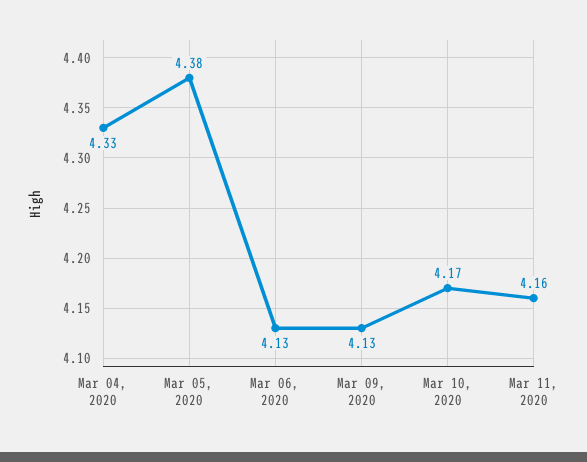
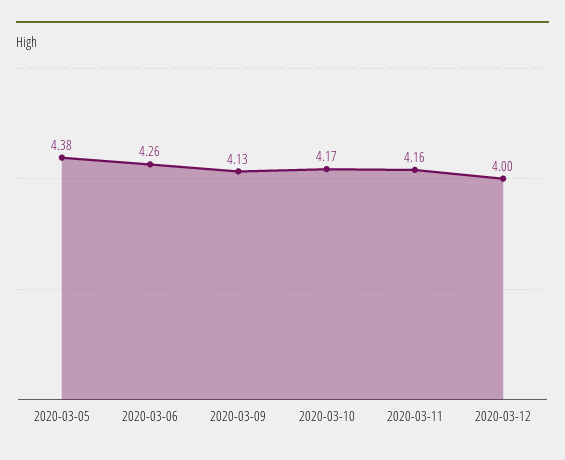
Mar 04, 2020: 4.33 -> none
Mar 06, 2020: 4.13 -> 4.26
2020-03-12: none -> 4

